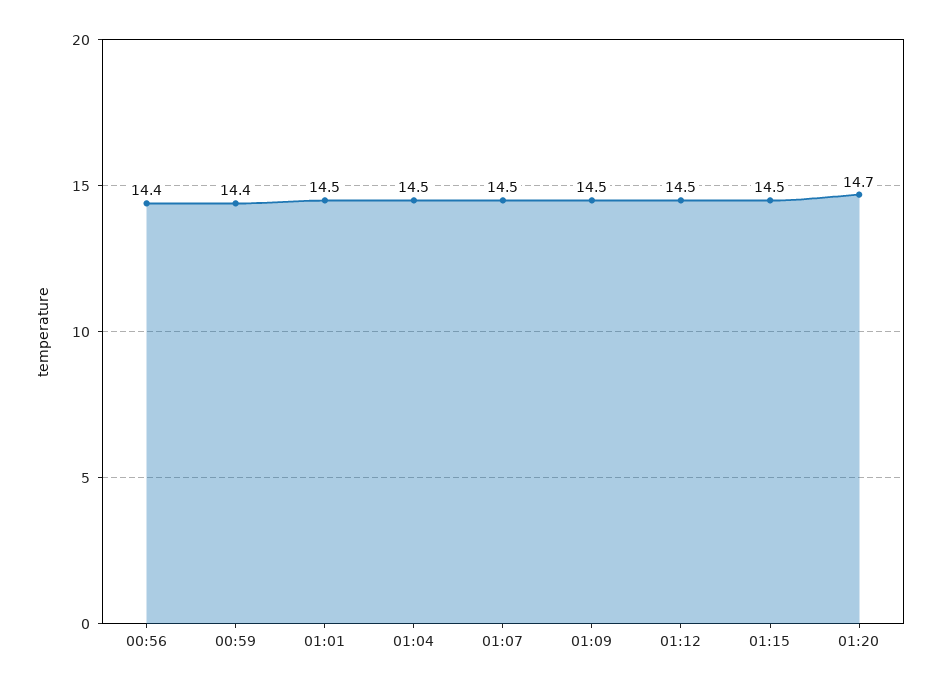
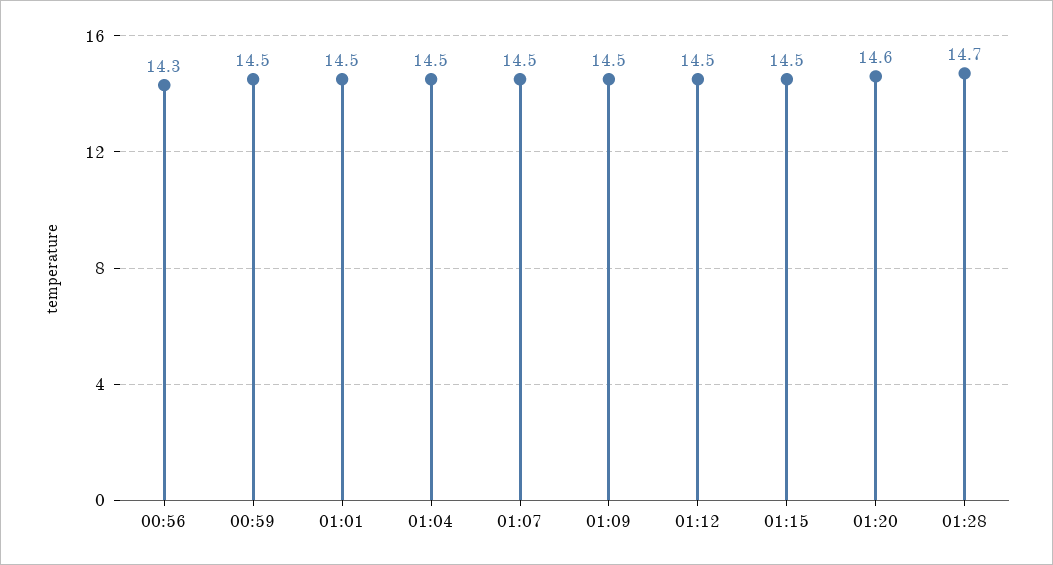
00:56: 14.4 -> 14.3
00:59: 14.4 -> 14.5
01:20: 14.7 -> 14.6
01:28: none -> 14.7

